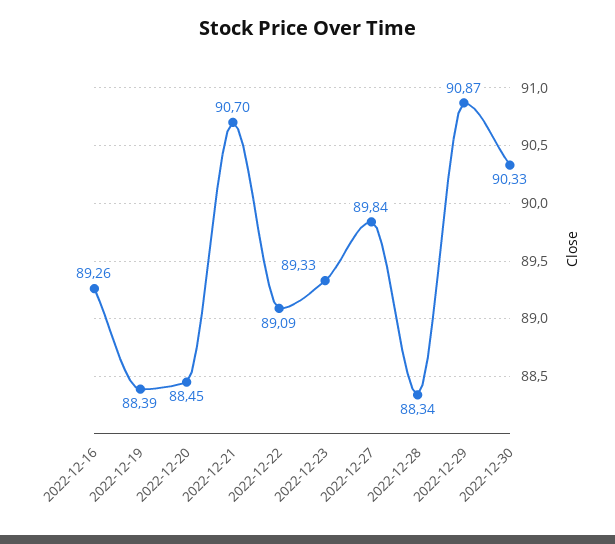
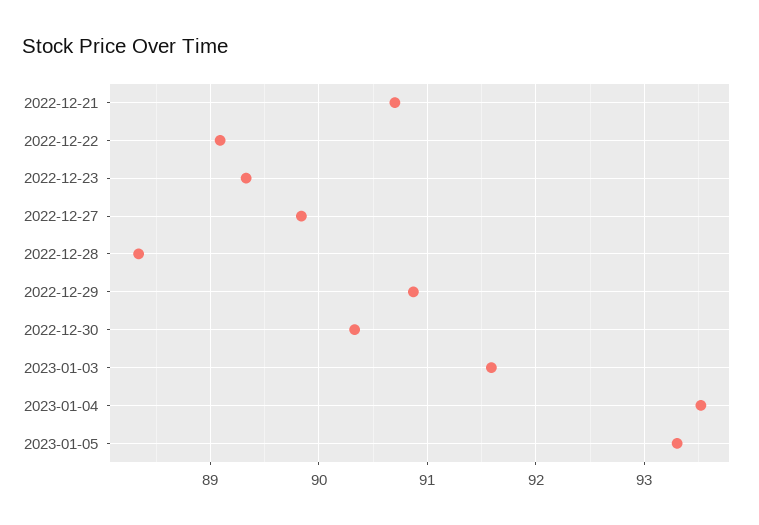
2022-12-16: 89.26 -> none
2022-12-19: 88.39 -> none
2022-12-20: 88.45 -> none
2023-01-03: none -> 91.6
2023-01-04: none -> 93.5
2023-01-05: none -> 93.3

